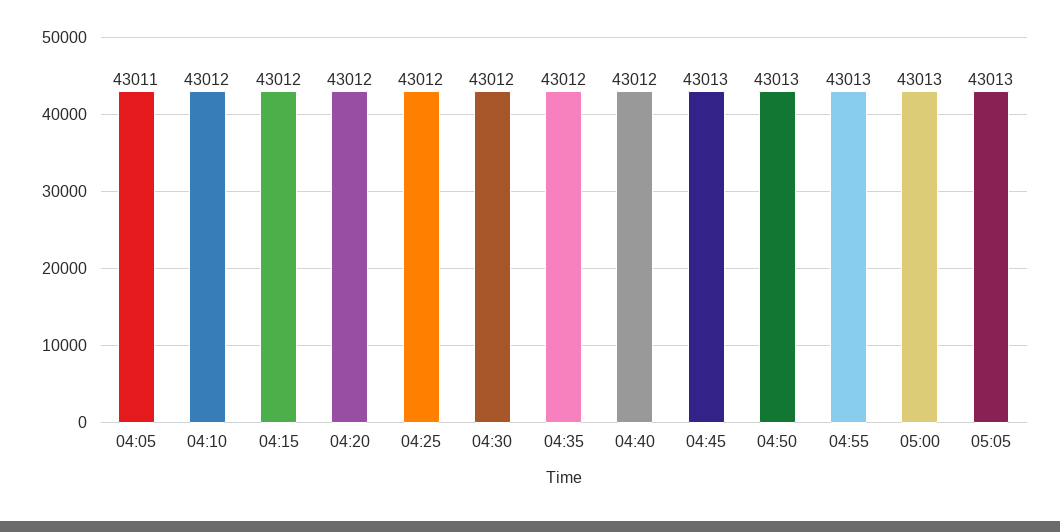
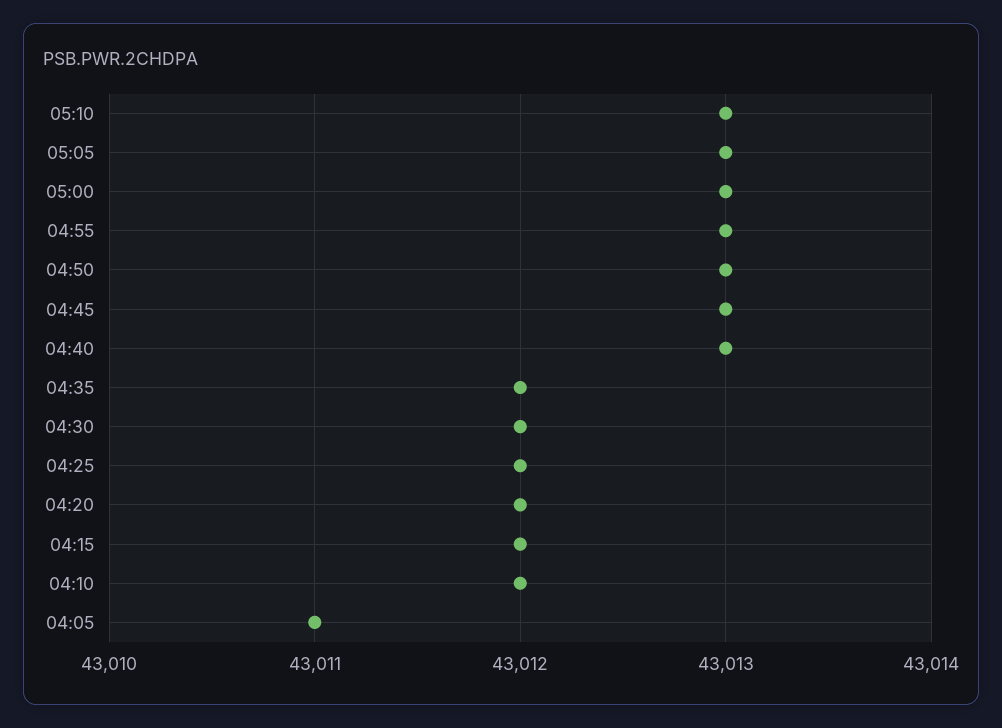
04:40: 43012 -> 43013
05:10: none -> 43013

